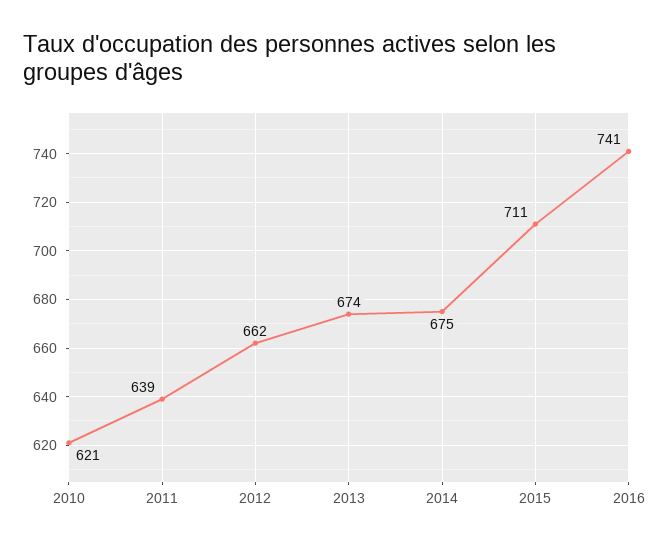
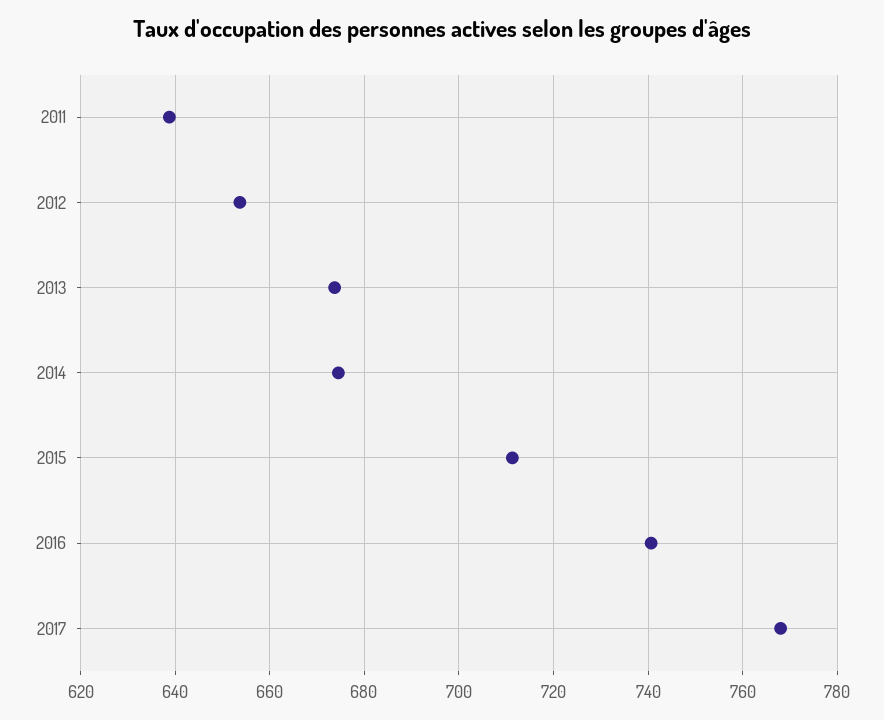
2010: 621 -> none
2012: 662 -> 654
2017: none -> 768

